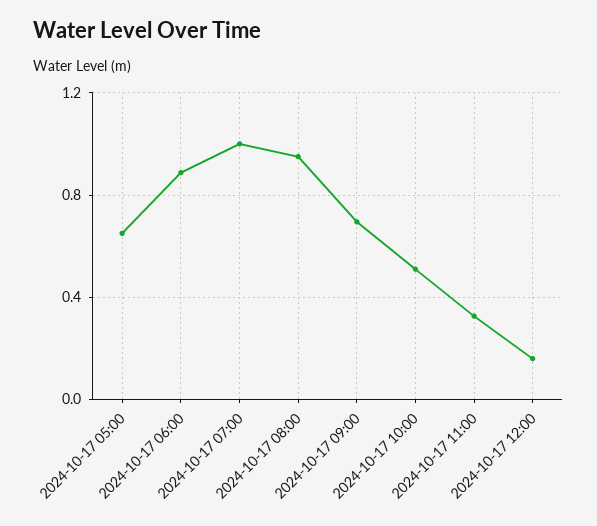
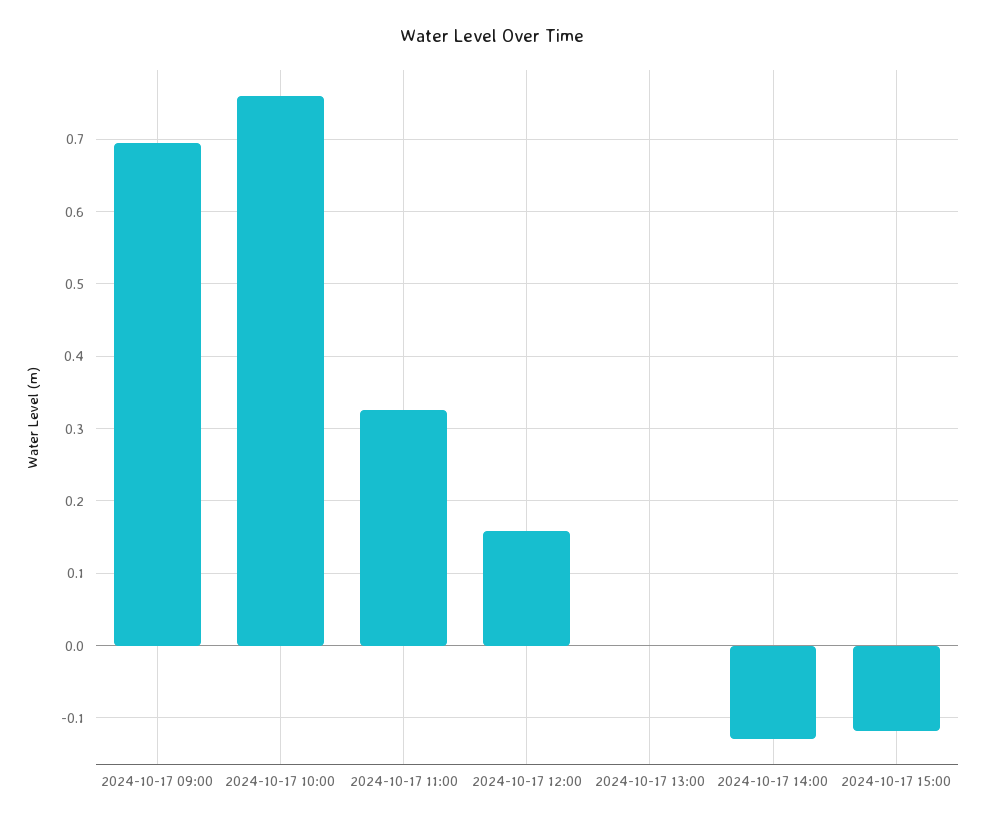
2024-10-17 05:00: 0.65 -> none
2024-10-17 06:00: 0.9 -> none
2024-10-17 07:00: 1 -> none
2024-10-17 08:00: 0.95 -> none
2024-10-17 10:00: 0.5 -> 0.76
2024-10-17 13:00: none -> 0
2024-10-17 14:00: none -> -0.13
2024-10-17 15:00: none -> -0.12

